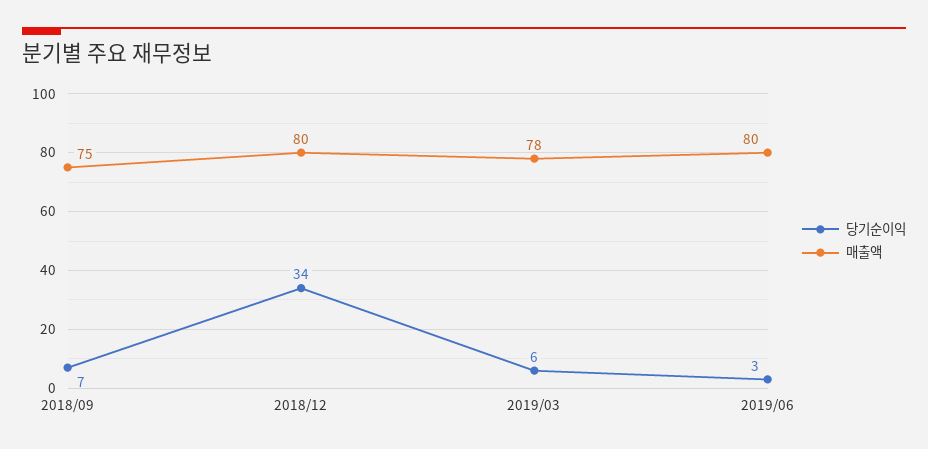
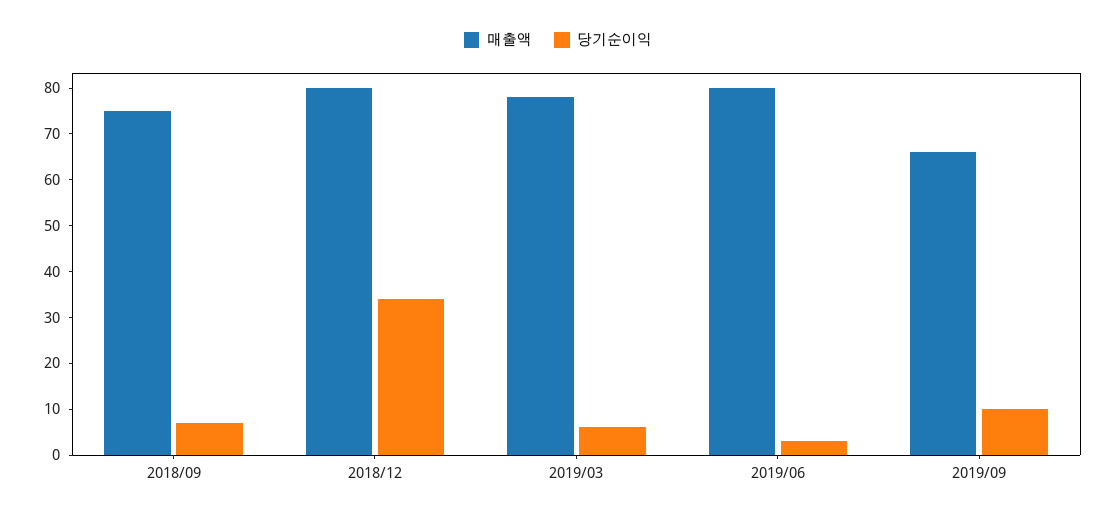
매출액, 2019/09: none -> 65
당기순이익, 2019/09: none -> 10

